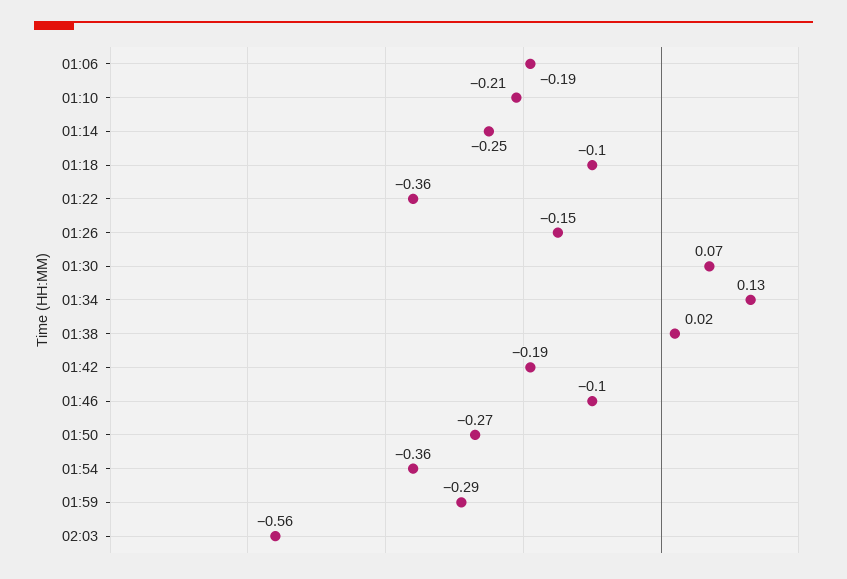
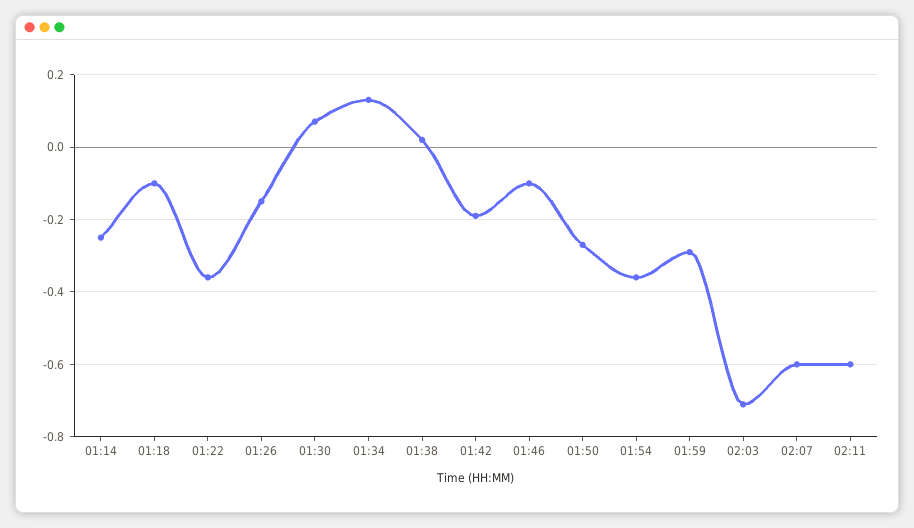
01:06: -0.19 -> none
01:10: -0.21 -> none
02:03: -0.56 -> -0.7
02:07: none -> -0.6
02:11: none -> -0.6

